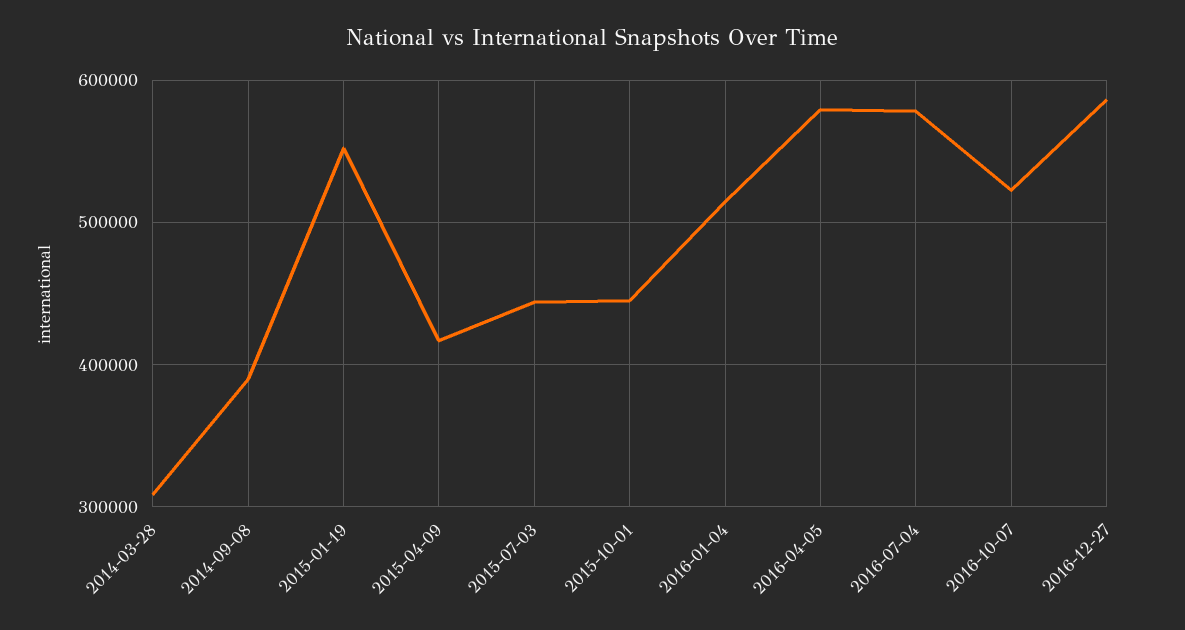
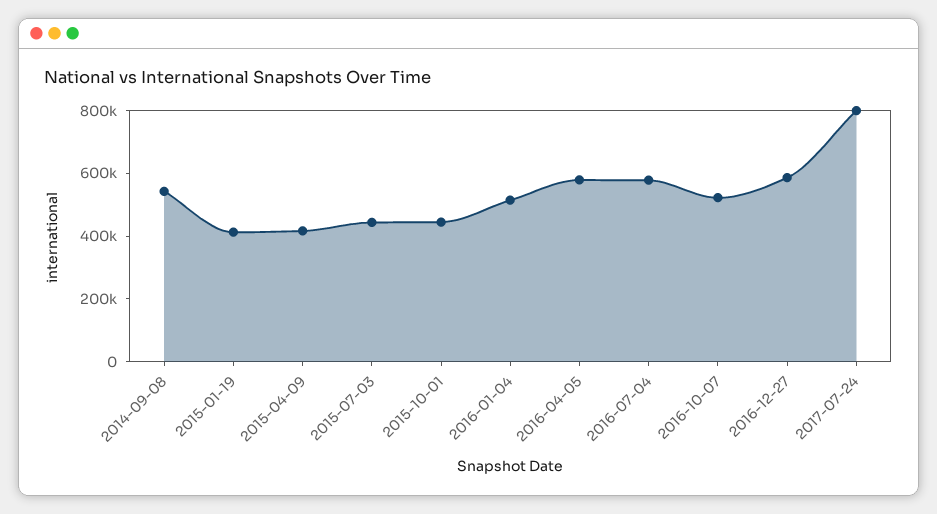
2014-03-28: 310000 -> none
2014-09-08: 390000 -> 550000
2015-01-19: 550000 -> 400000
2017-07-24: none -> 800000

